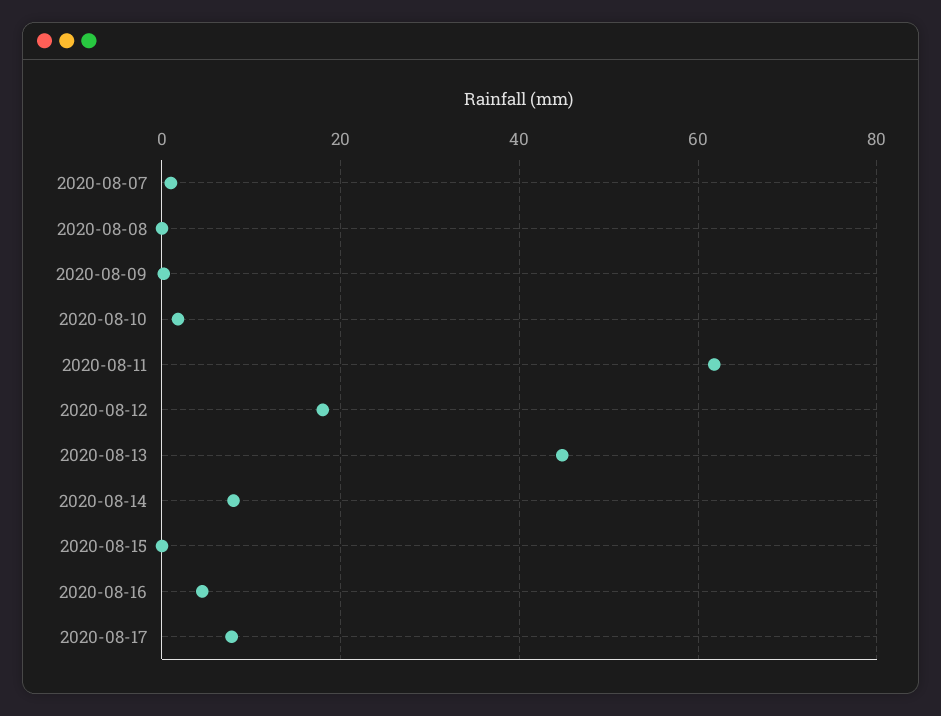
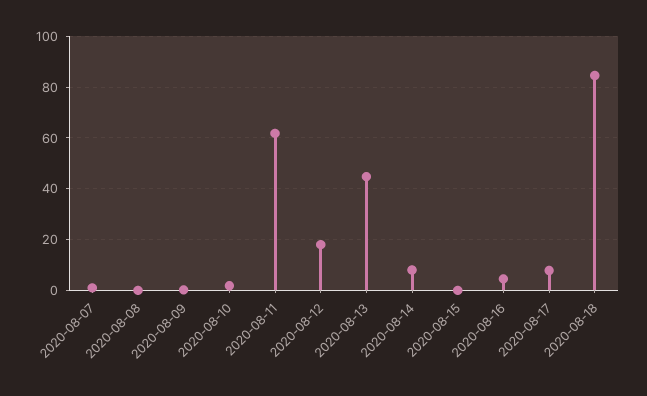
2020-08-18: none -> 85

